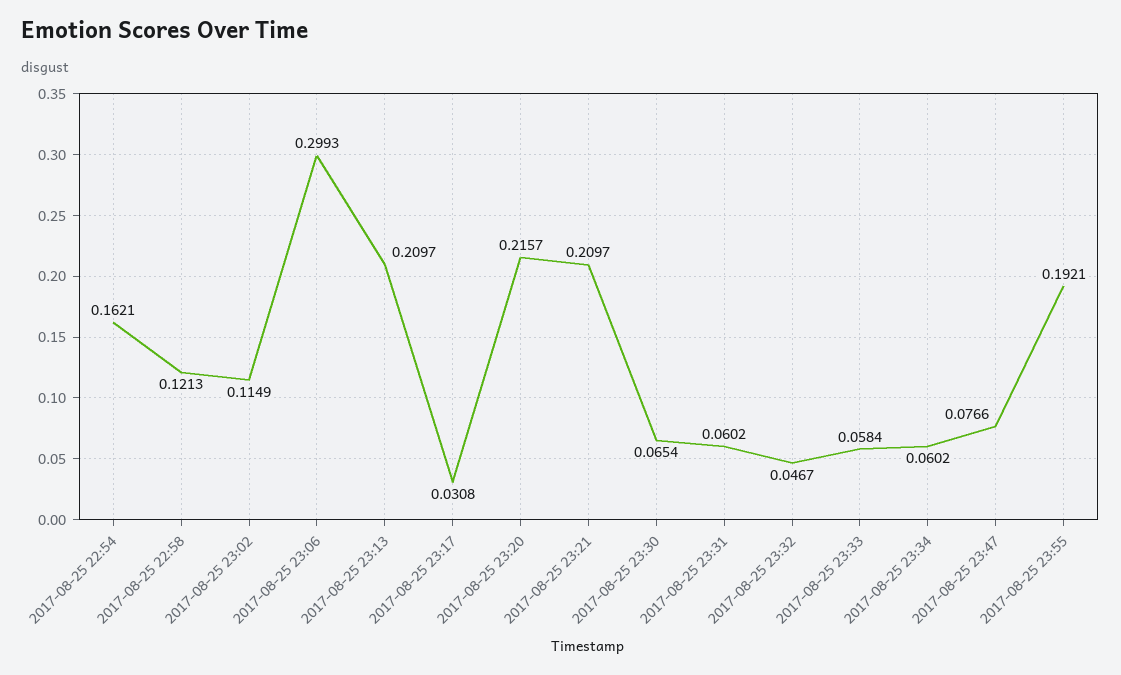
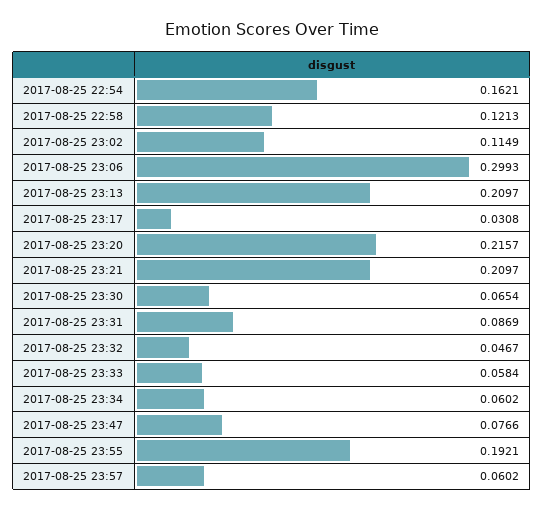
2017-08-25 23:31: 0.0602 -> 0.0869
2017-08-25 23:57: none -> 0.0602

